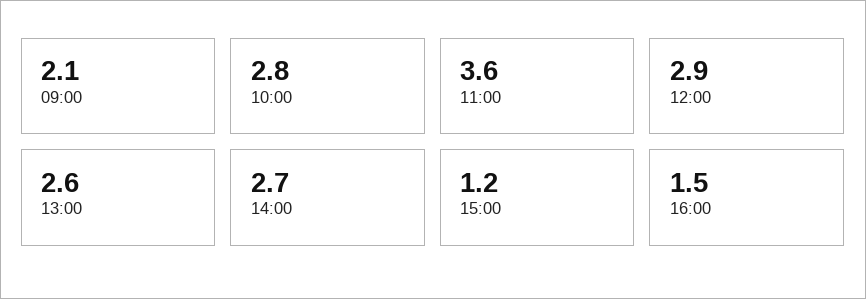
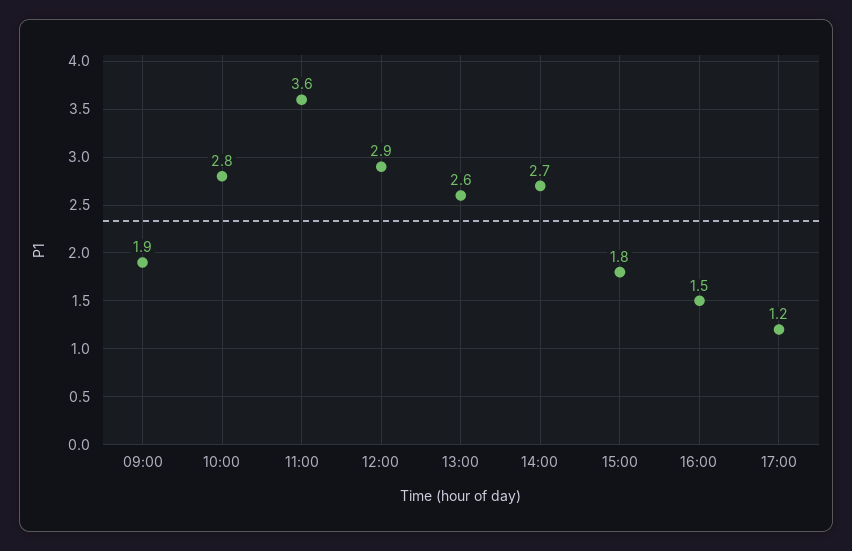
09:00: 2.1 -> 1.9
15:00: 1.2 -> 1.8
17:00: none -> 1.2

